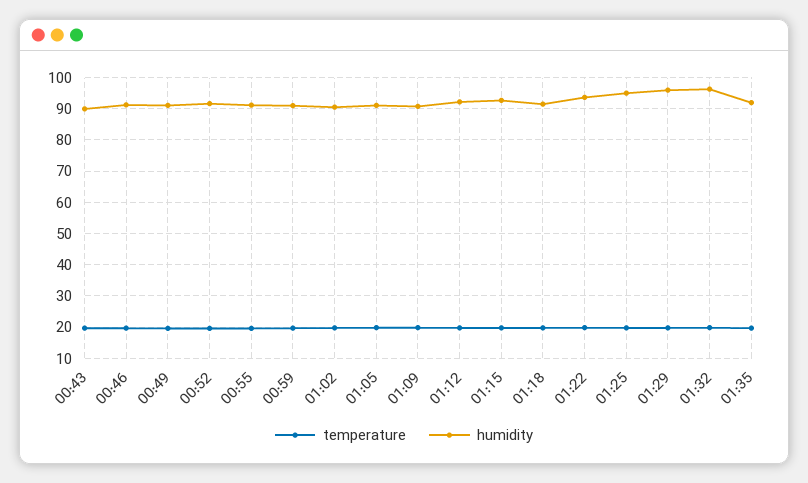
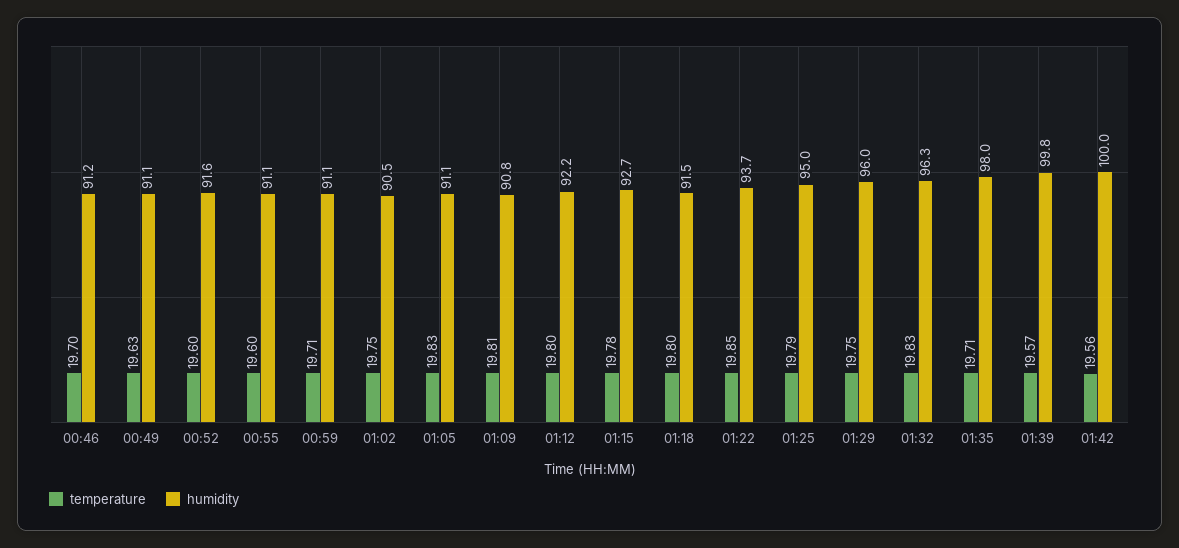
temperature, 00:43: 20 -> none
humidity, 00:43: 90 -> none
humidity, 01:35: 92 -> 98
temperature, 01:39: none -> 19.57
humidity, 01:39: none -> 99.8
temperature, 01:42: none -> 19.56
humidity, 01:42: none -> 100

